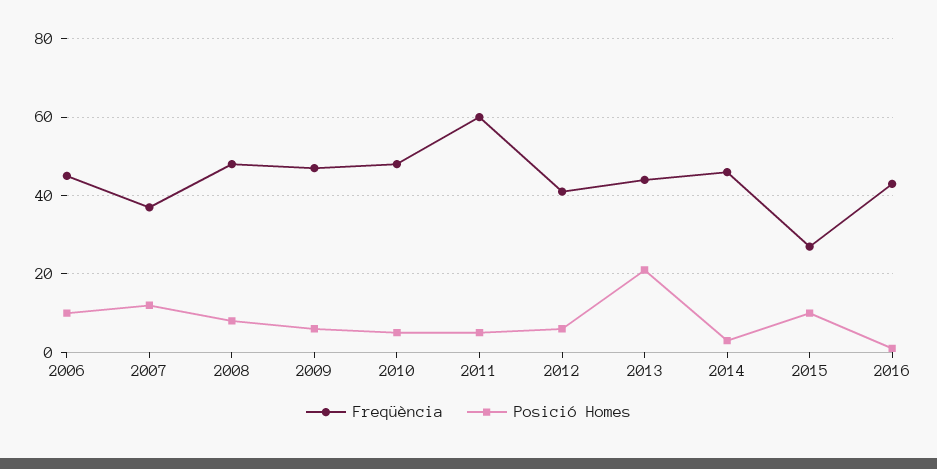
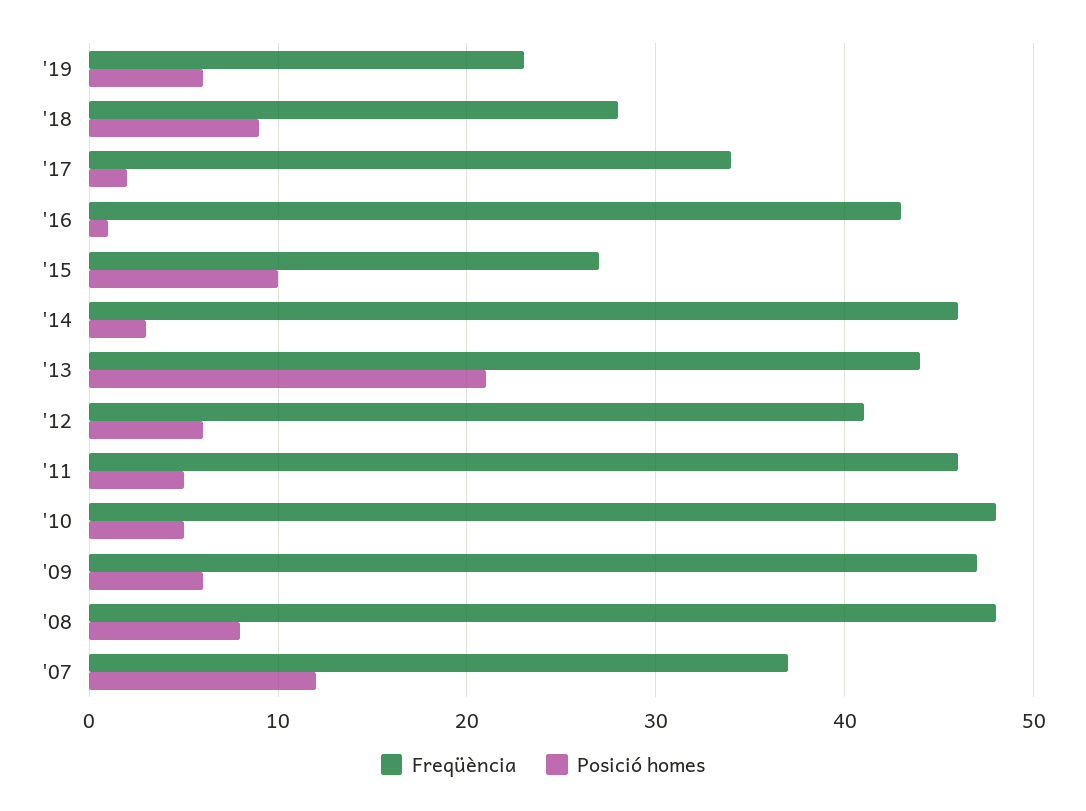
Freqüència, 2006: 45 -> none
Posició Homes, 2006: 10 -> none
Freqüència, 2011: 60 -> 46
Freqüència, '19: none -> 23
Posició Homes, '19: none -> 6
Freqüència, '18: none -> 28
Posició Homes, '18: none -> 9
Freqüència, '17: none -> 34
Posició Homes, '17: none -> 2

